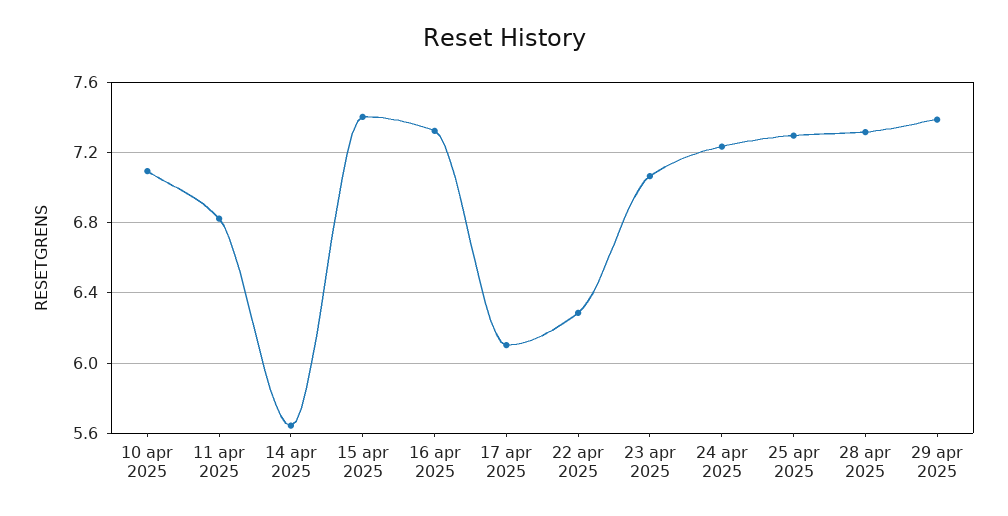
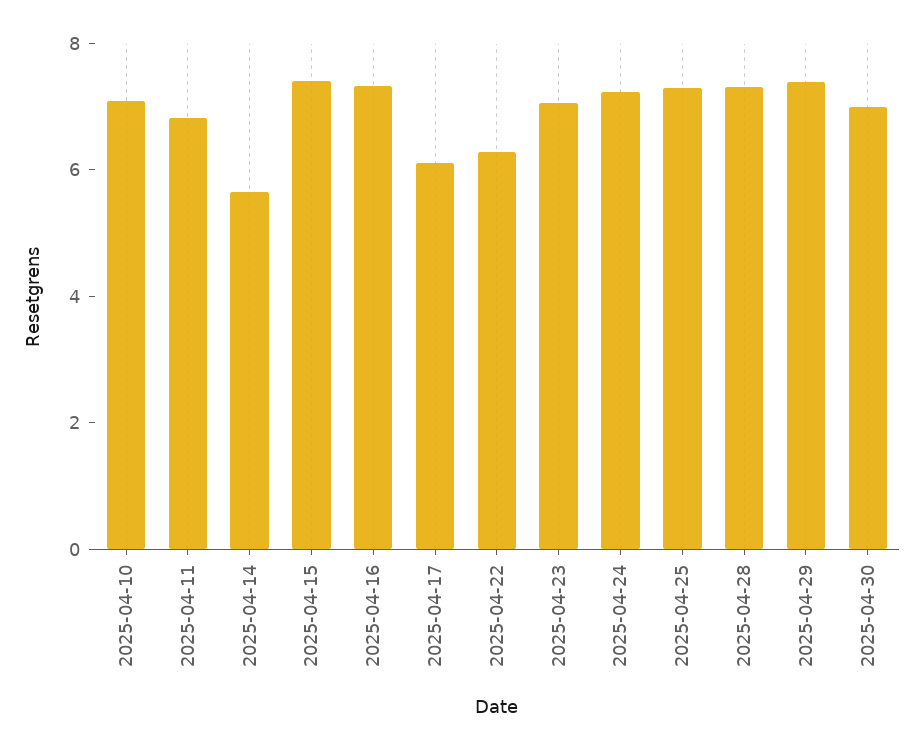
2025-04-30: none -> 7

